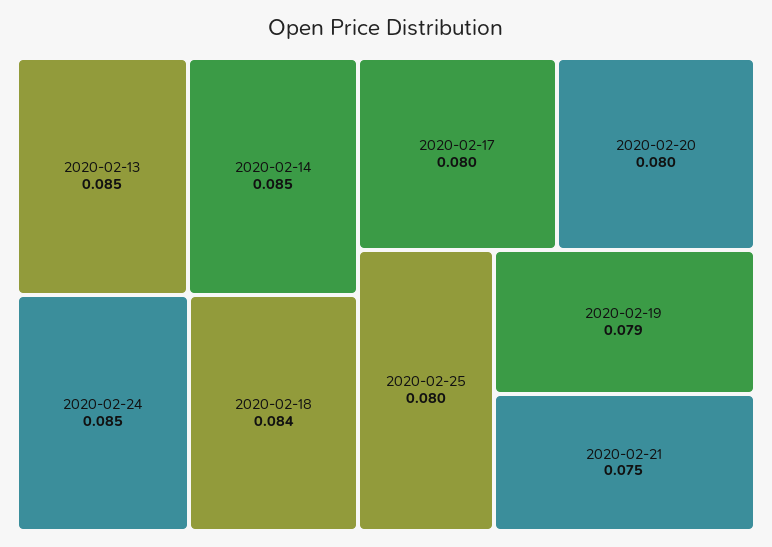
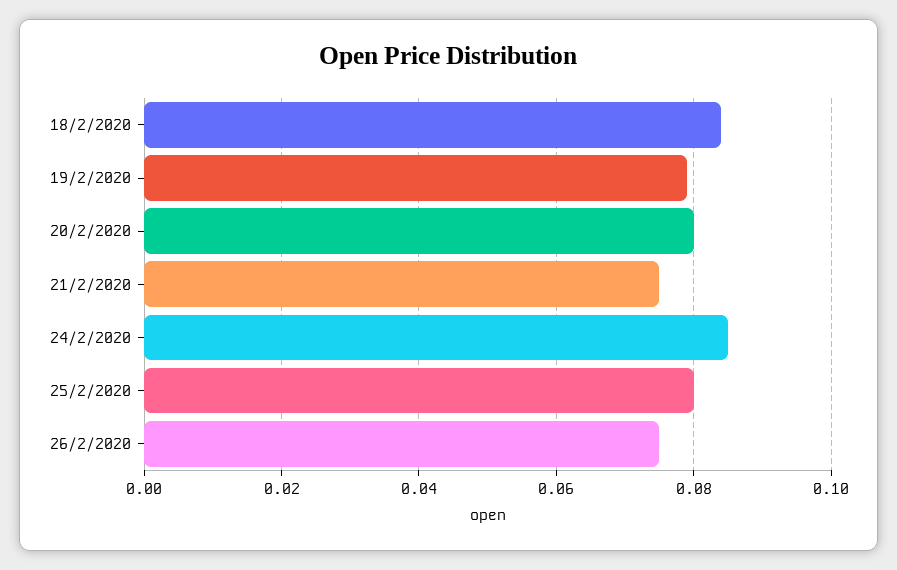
2020-02-13: 0.085 -> none
2020-02-14: 0.085 -> none
2020-02-17: 0.08 -> none
26/2/2020: none -> 0.075

